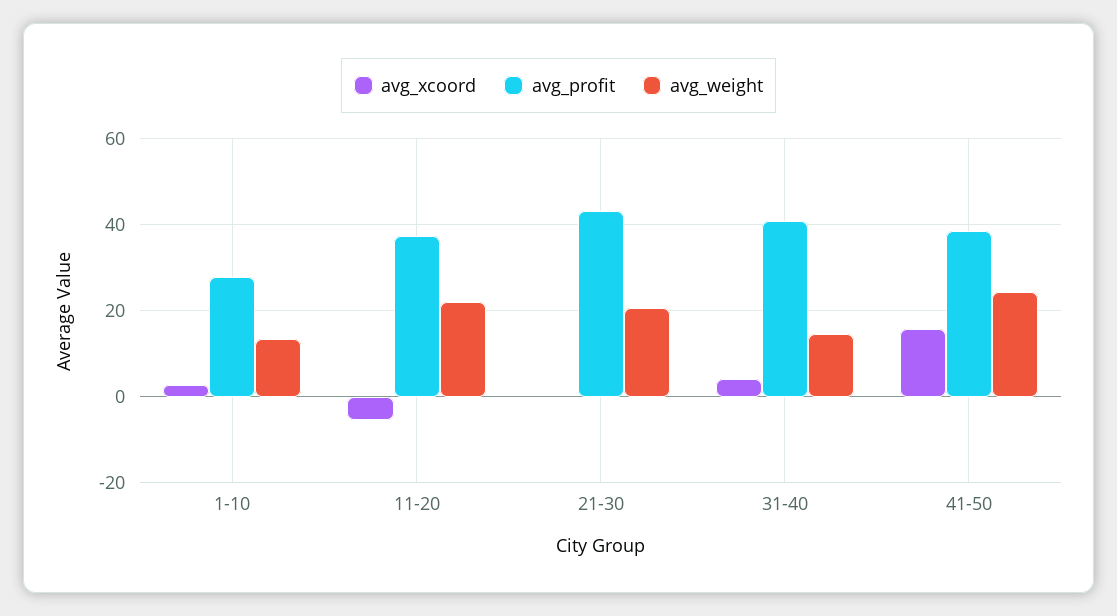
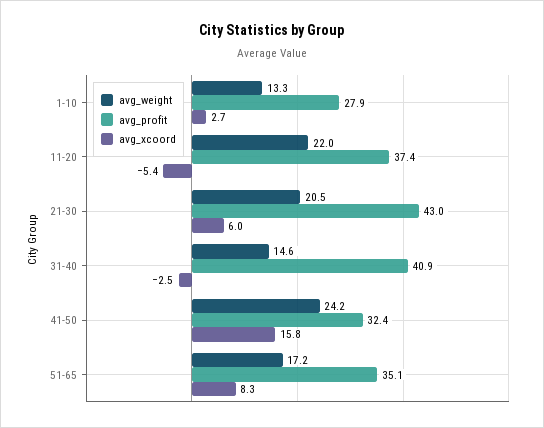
avg_xcoord, 21-30: 0 -> 6
avg_xcoord, 31-40: 4 -> -2.5
avg_profit, 41-50: 38 -> 32.4
avg_weight, 51-65: none -> 17.2
avg_profit, 51-65: none -> 35.1
avg_xcoord, 51-65: none -> 8.3

